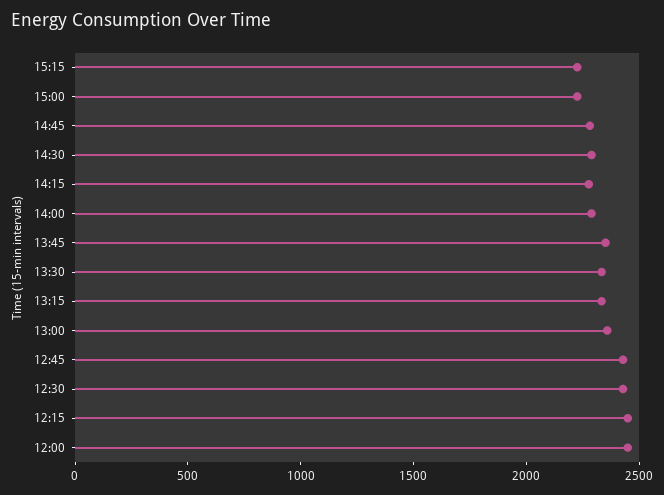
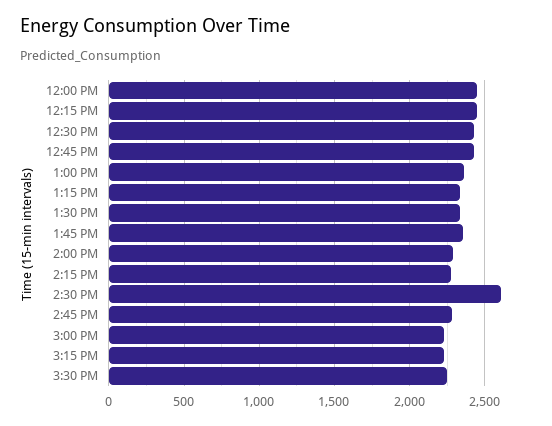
14:30: 2300 -> 2600
3:30 PM: none -> 2250

